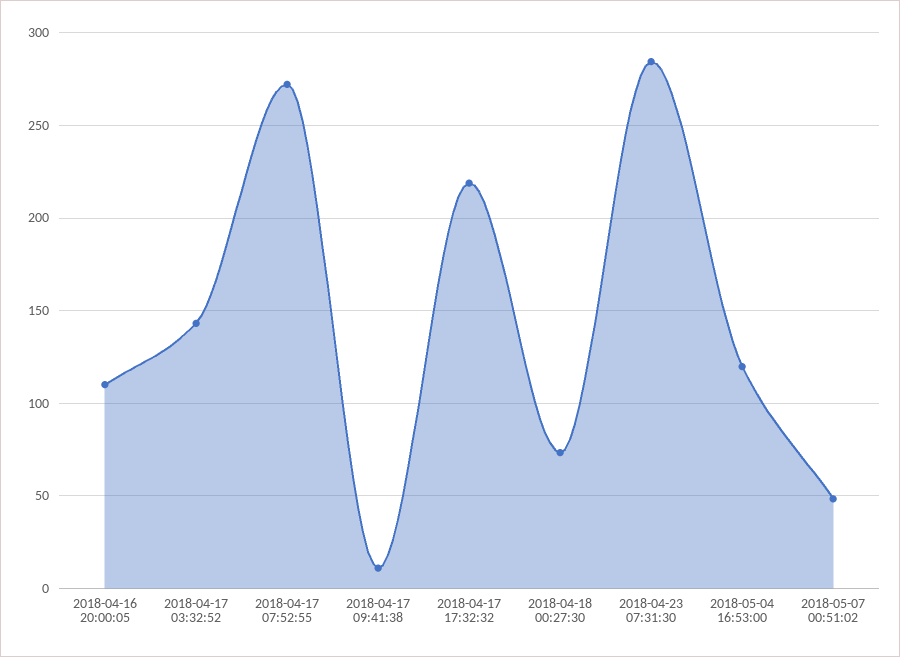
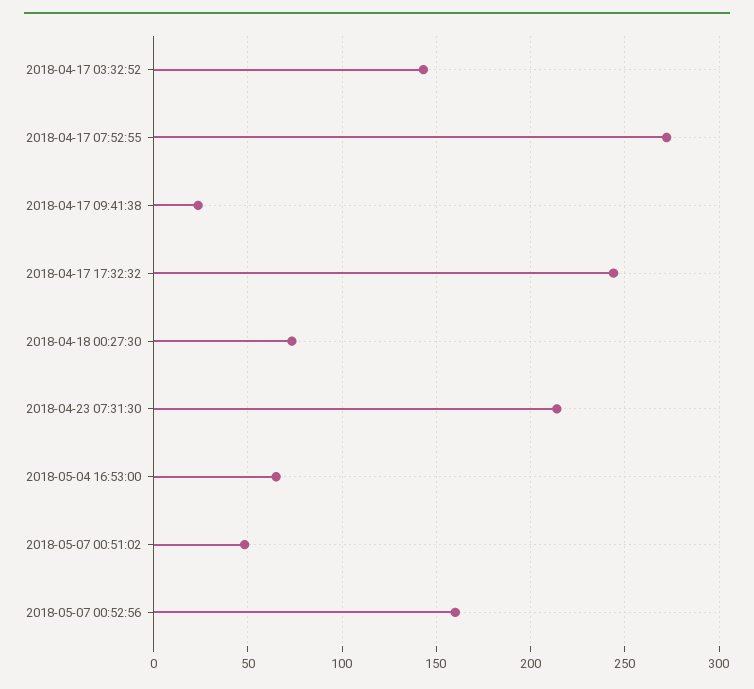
2018-04-16 20:00:05: 110 -> none
2018-04-17 09:41:38: 10 -> 25
2018-04-17 17:32:32: 220 -> 245
2018-04-23 07:31:30: 285 -> 215
2018-05-04 16:53:00: 120 -> 65
2018-05-07 00:52:56: none -> 160

